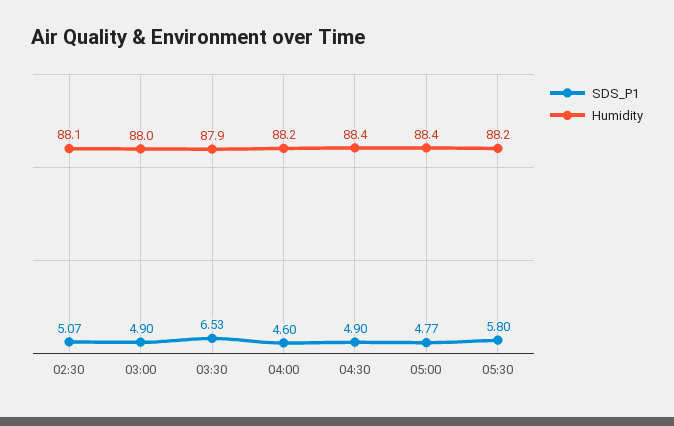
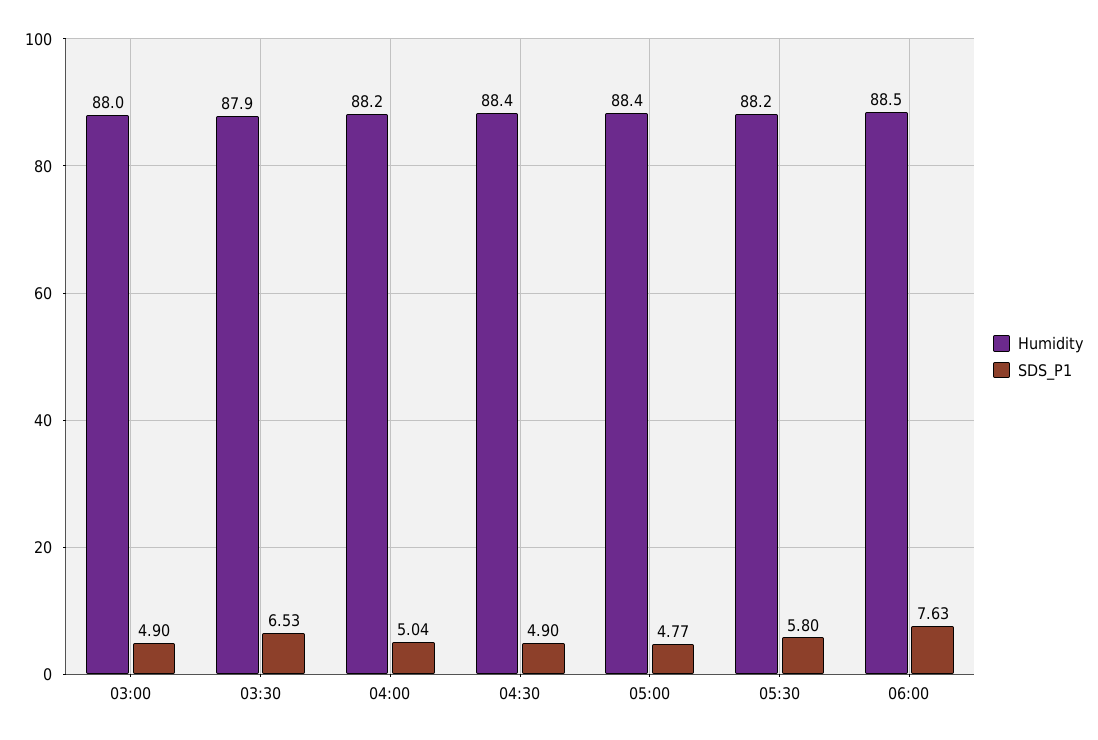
SDS_P1, 02:30: 5.07 -> none
Humidity, 02:30: 88.1 -> none
SDS_P1, 04:00: 4.6 -> 5.04
Humidity, 06:00: none -> 88.5
SDS_P1, 06:00: none -> 7.63

